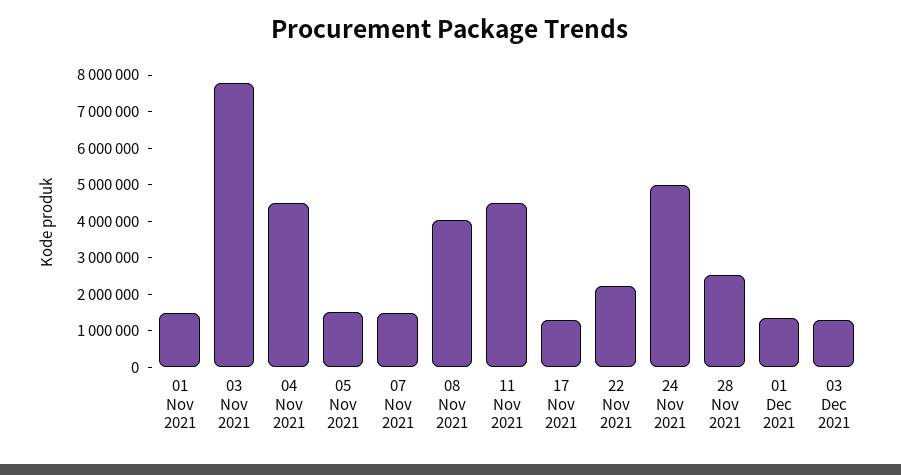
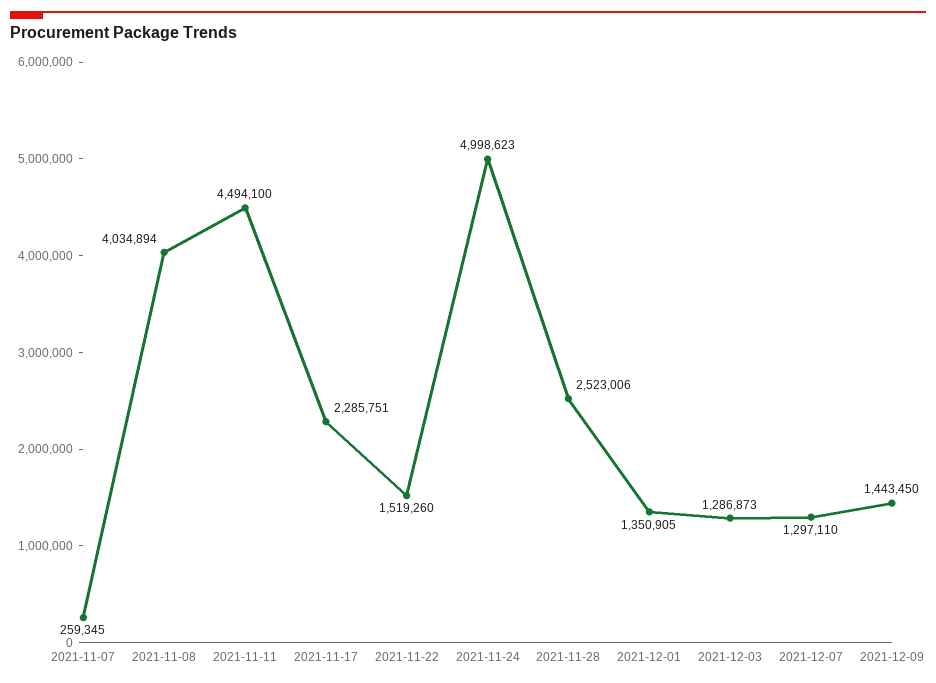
01 Nov 2021: 1500000 -> none
03 Nov 2021: 7750000 -> none
04 Nov 2021: 4500000 -> none
05 Nov 2021: 1500000 -> none
07 Nov 2021: 1500000 -> 259345
17 Nov 2021: 1250000 -> 2285751
22 Nov 2021: 2250000 -> 1519260
2021-12-07: none -> 1297110
2021-12-09: none -> 1443450

